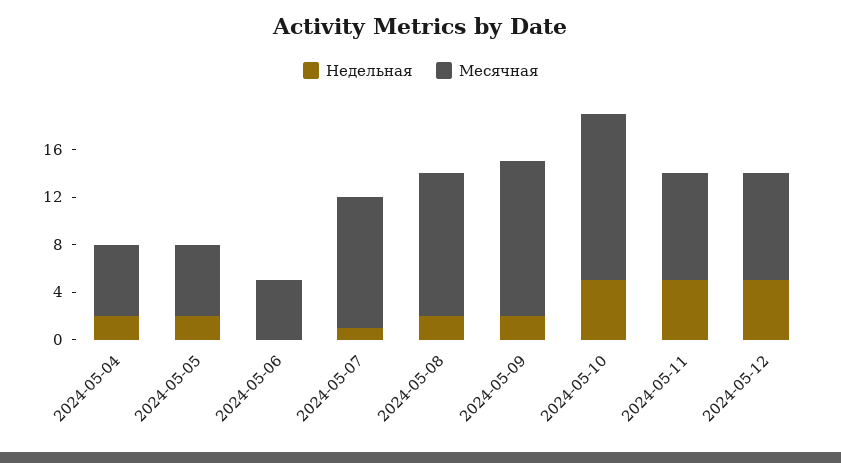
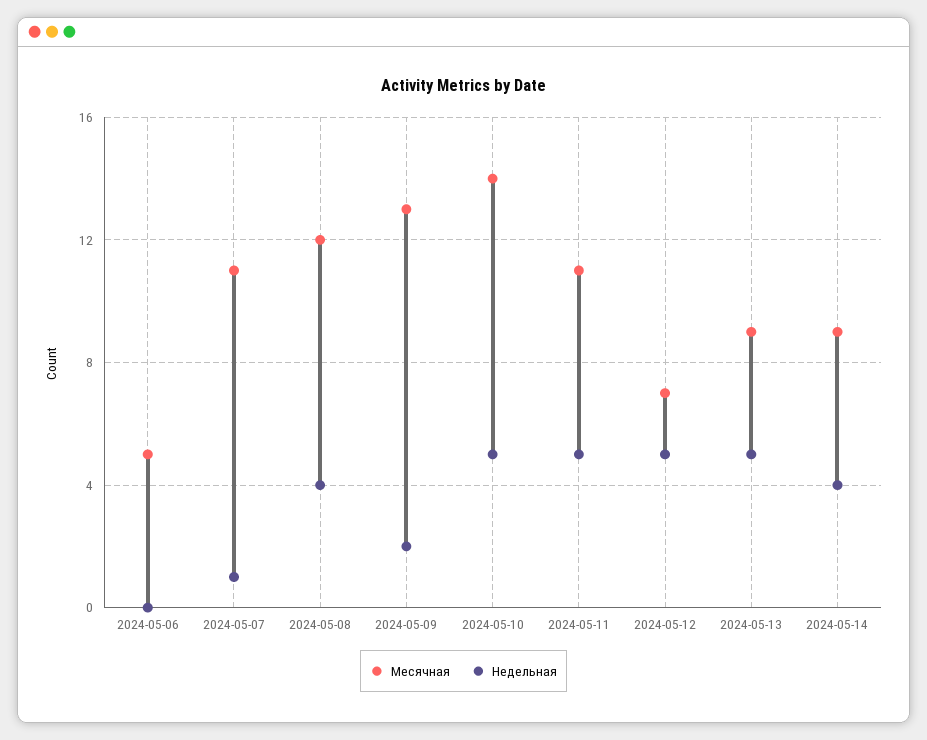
Недельная, 2024-05-04: 2 -> none
Месячная, 2024-05-04: 6 -> none
Недельная, 2024-05-05: 2 -> none
Месячная, 2024-05-05: 6 -> none
Недельная, 2024-05-08: 2 -> 4
Месячная, 2024-05-11: 9 -> 11
Месячная, 2024-05-12: 9 -> 7
Месячная, 2024-05-13: none -> 9
Недельная, 2024-05-13: none -> 5
Месячная, 2024-05-14: none -> 9
Недельная, 2024-05-14: none -> 4

